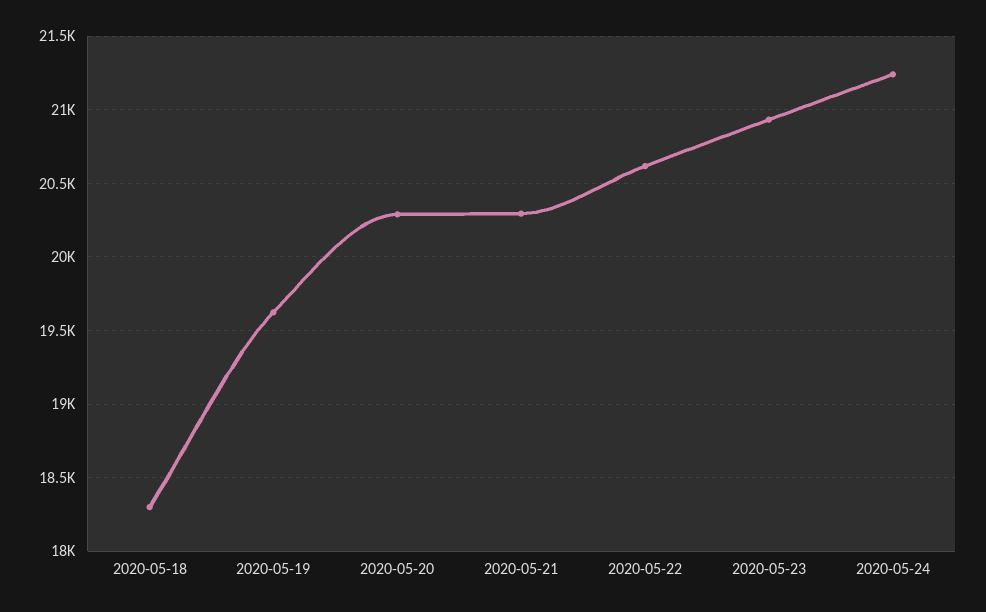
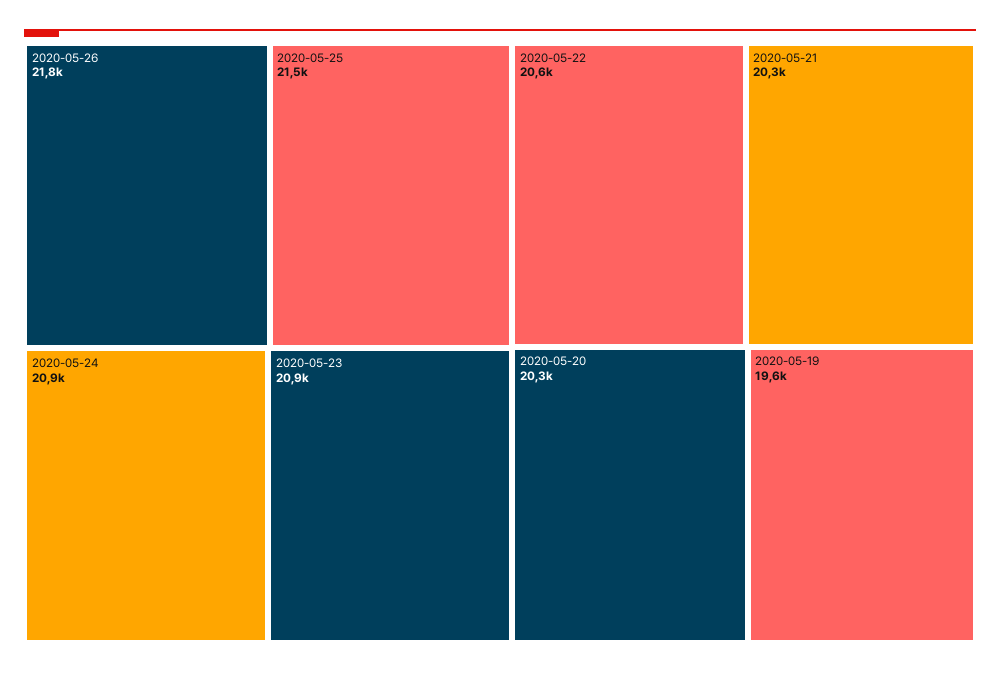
2020-05-18: 18300 -> none
2020-05-24: 21250 -> 20900
2020-05-26: none -> 21800
2020-05-25: none -> 21500

